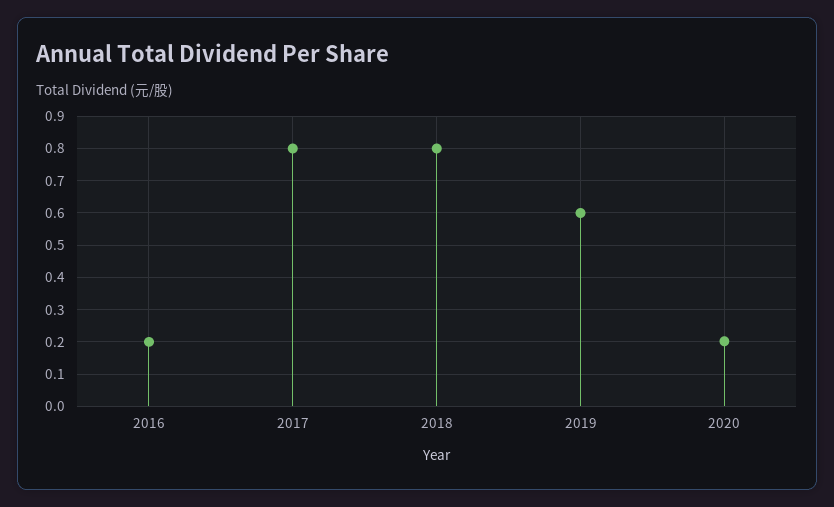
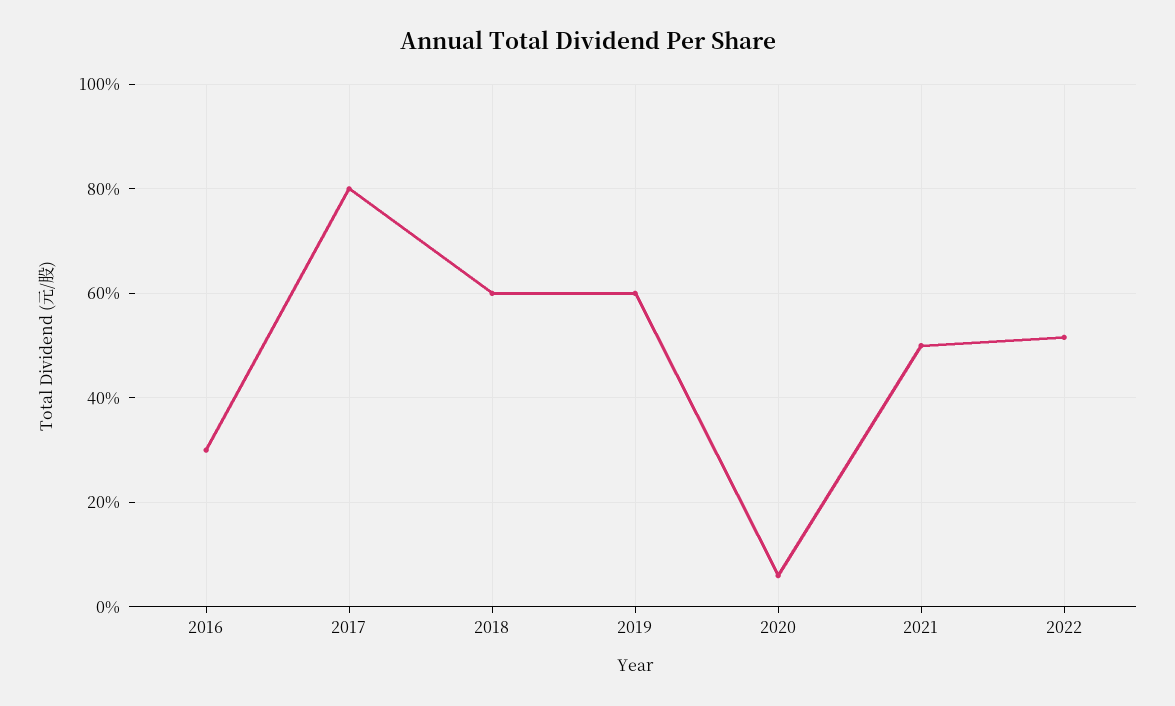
2016: 0.2 -> 0.3
2018: 0.8 -> 0.6
2020: 0.2 -> 0.06
2021: none -> 0.5
2022: none -> 0.52

